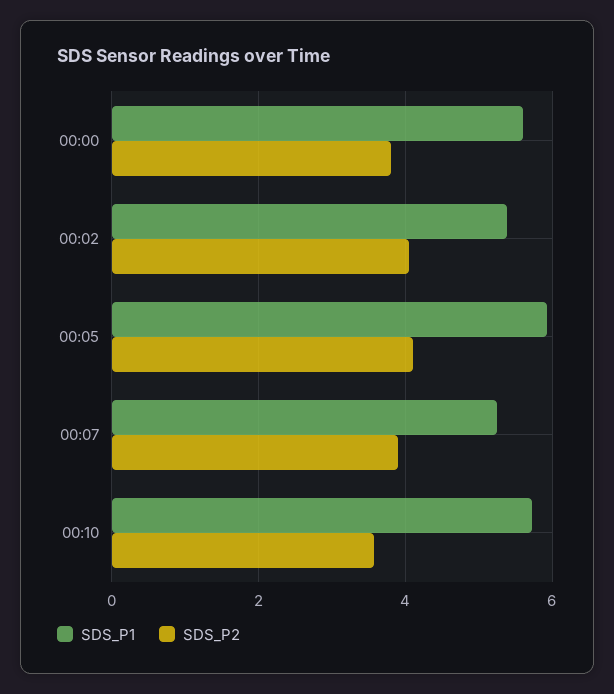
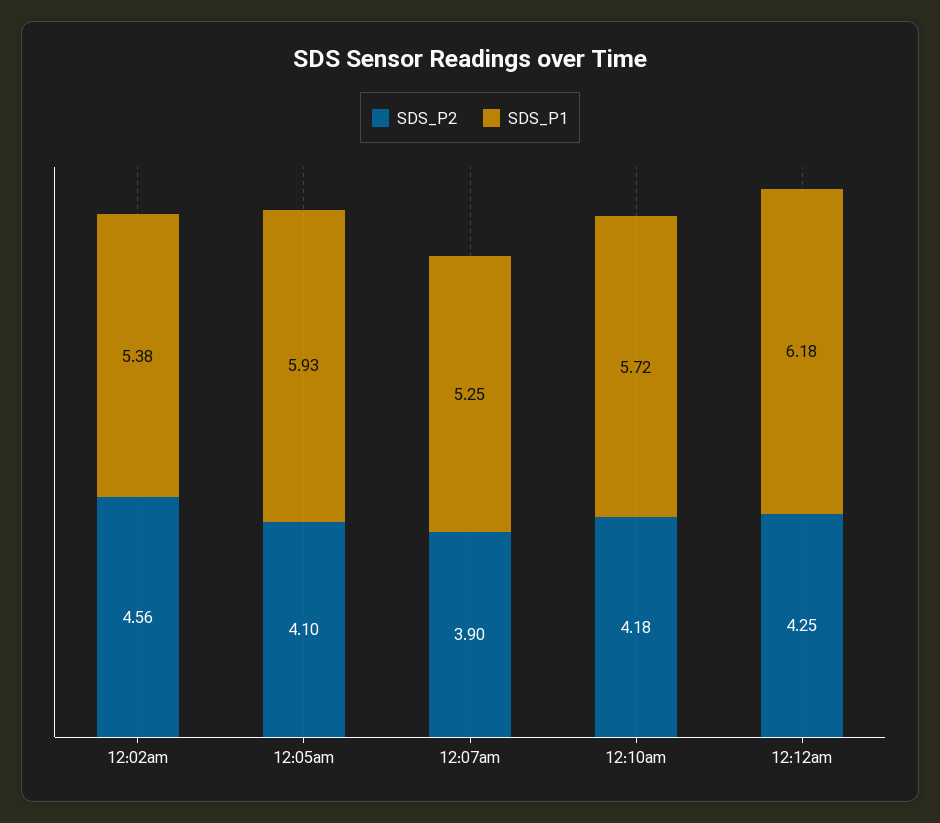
SDS_P1, 00:00: 5.6 -> none
SDS_P2, 00:00: 3.8 -> none
SDS_P2, 00:02: 4 -> 4.56
SDS_P2, 00:10: 3.6 -> 4.18
SDS_P2, 12:12am: none -> 4.25
SDS_P1, 12:12am: none -> 6.18

